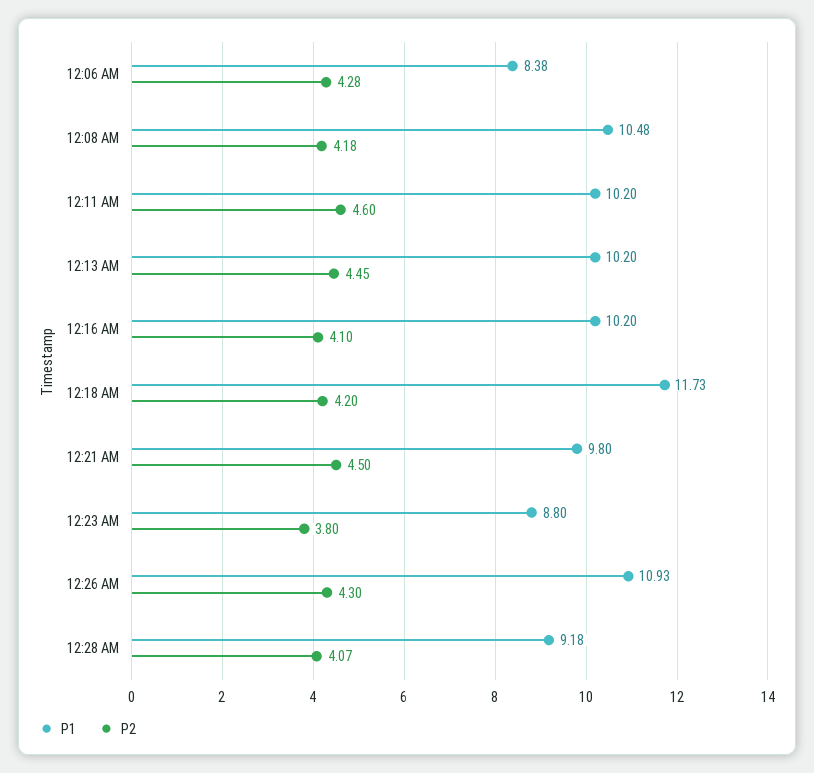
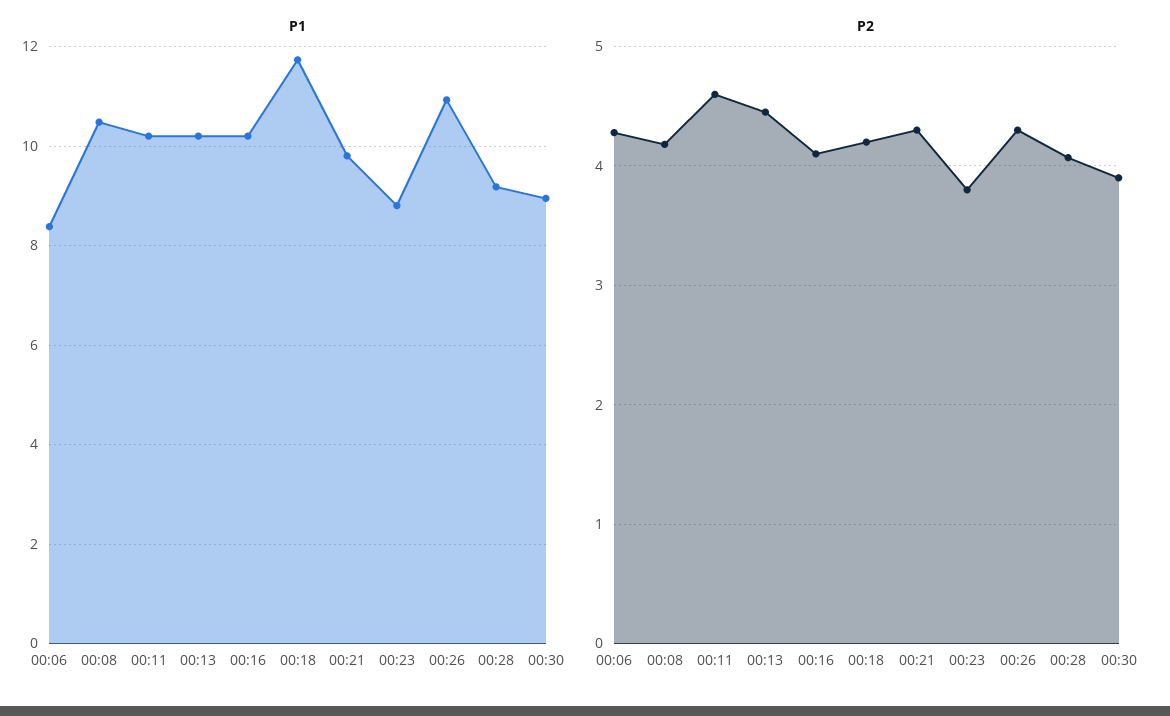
P2, 12:21 AM: 4.5 -> 4.3
P1, 00:30: none -> 9
P2, 00:30: none -> 3.9

